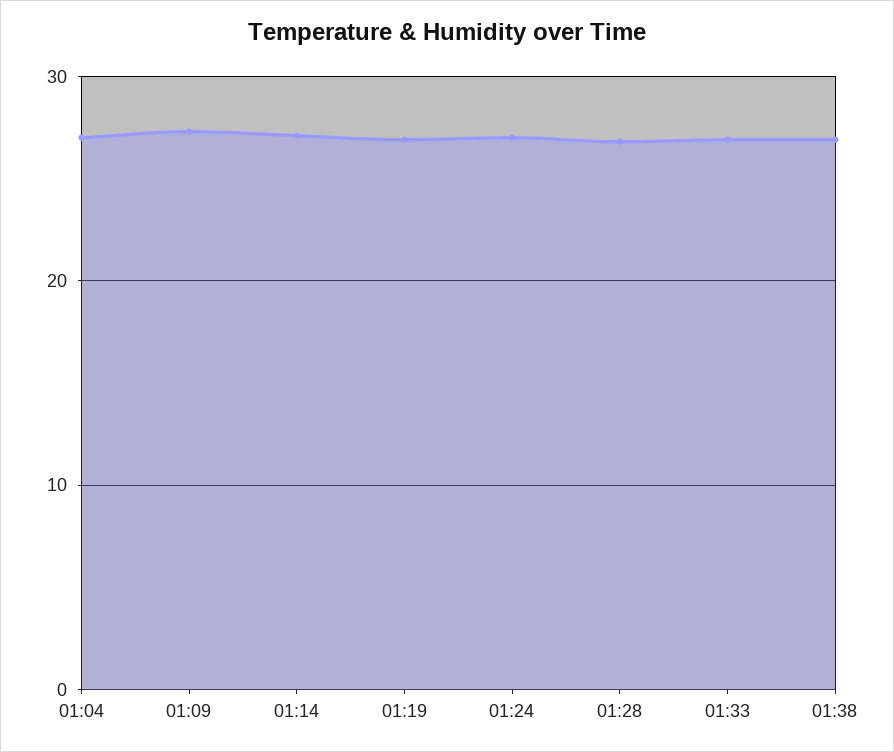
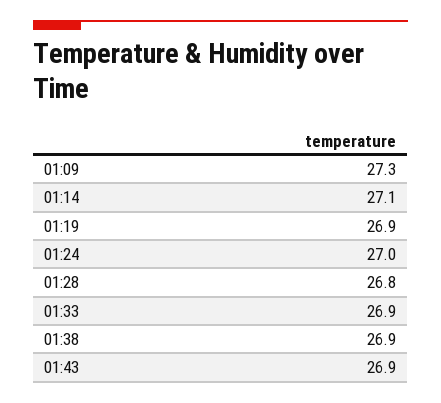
01:04: 27 -> none
01:43: none -> 26.9

